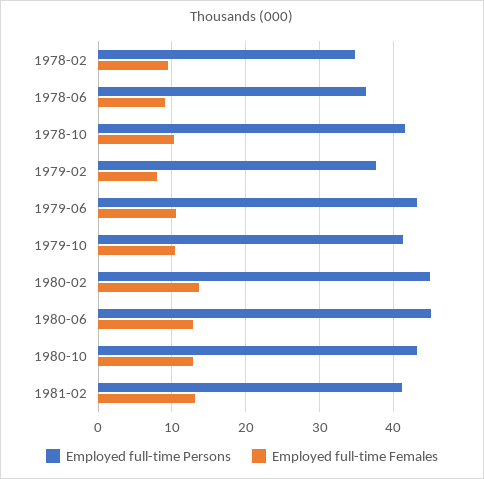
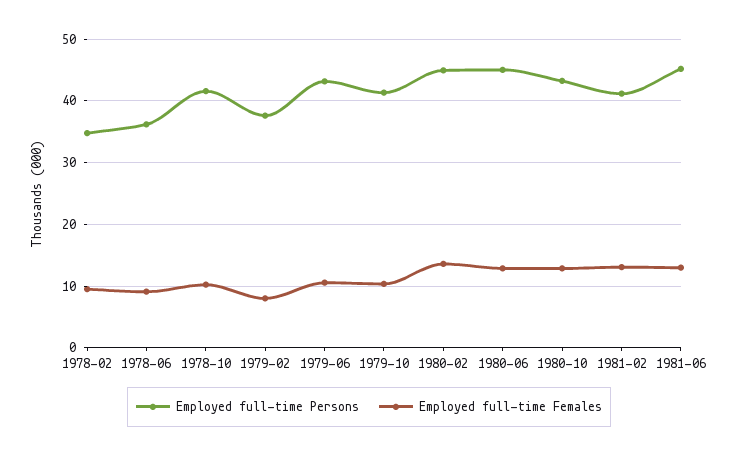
Employed full-time Persons, 1981-06: none -> 45
Employed full-time Females, 1981-06: none -> 13

